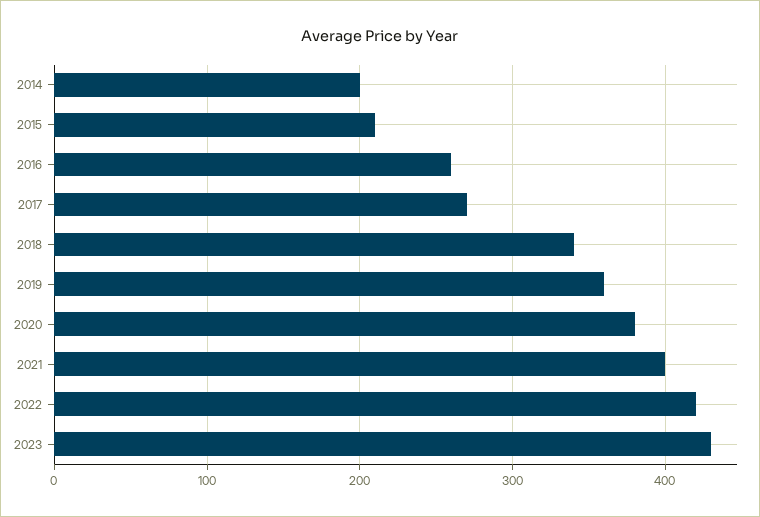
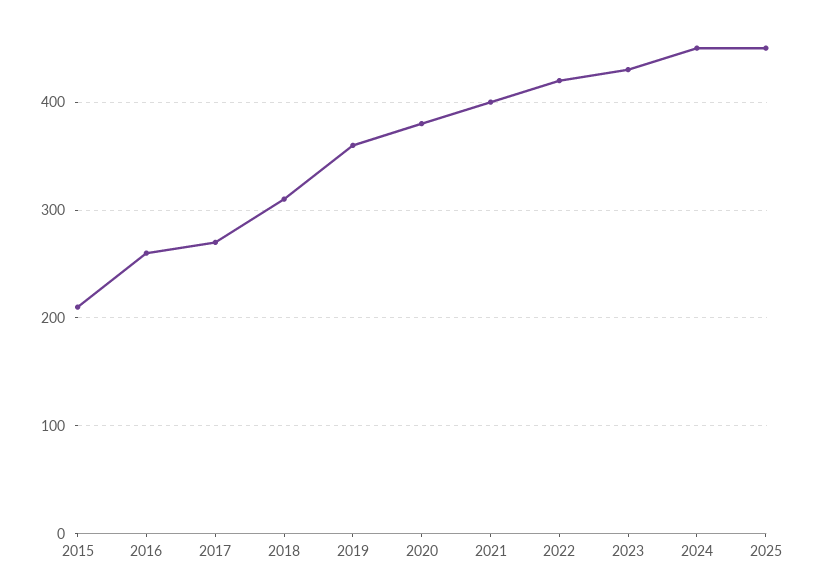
2014: 200 -> none
2018: 340 -> 310
2024: none -> 450
2025: none -> 450

